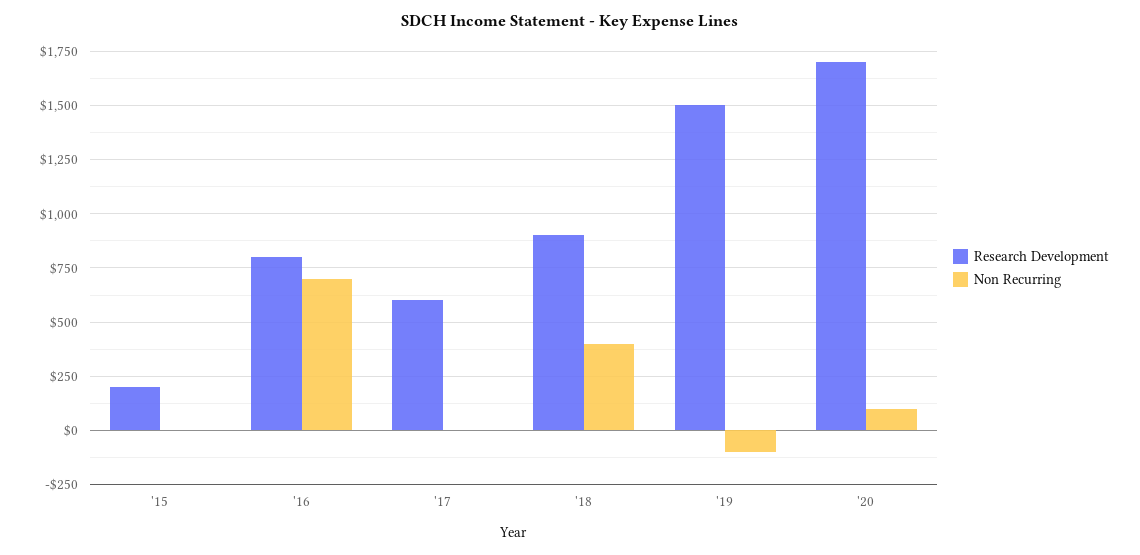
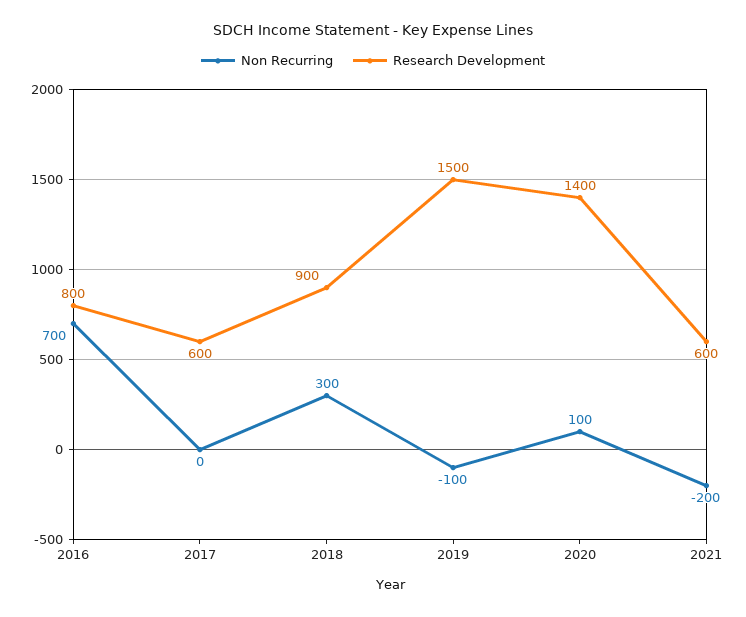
Research Development, '15: 200 -> none
Non Recurring, '15: 0 -> none
Non Recurring, '18: 400 -> 300
Research Development, '20: 1700 -> 1400
Non Recurring, 2021: none -> -200
Research Development, 2021: none -> 600

